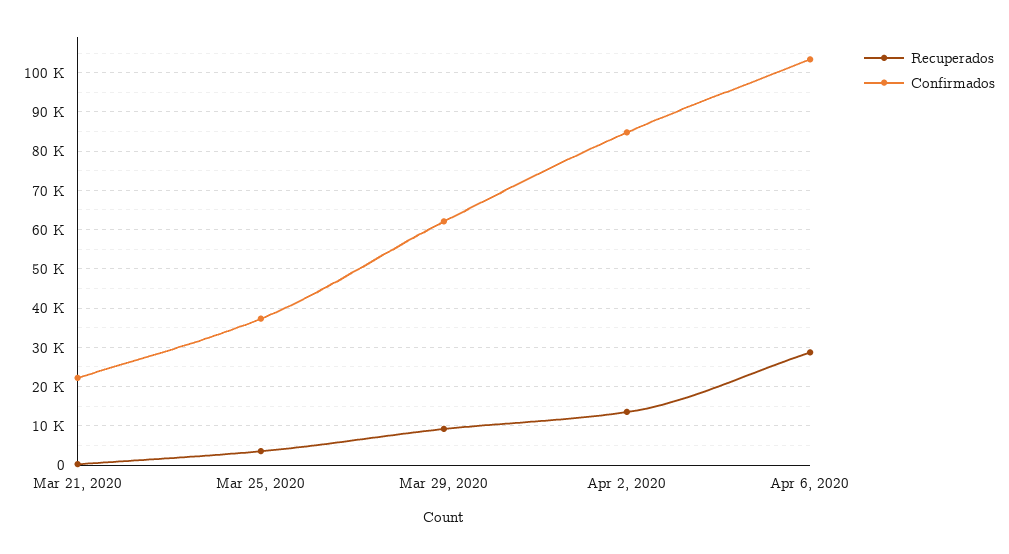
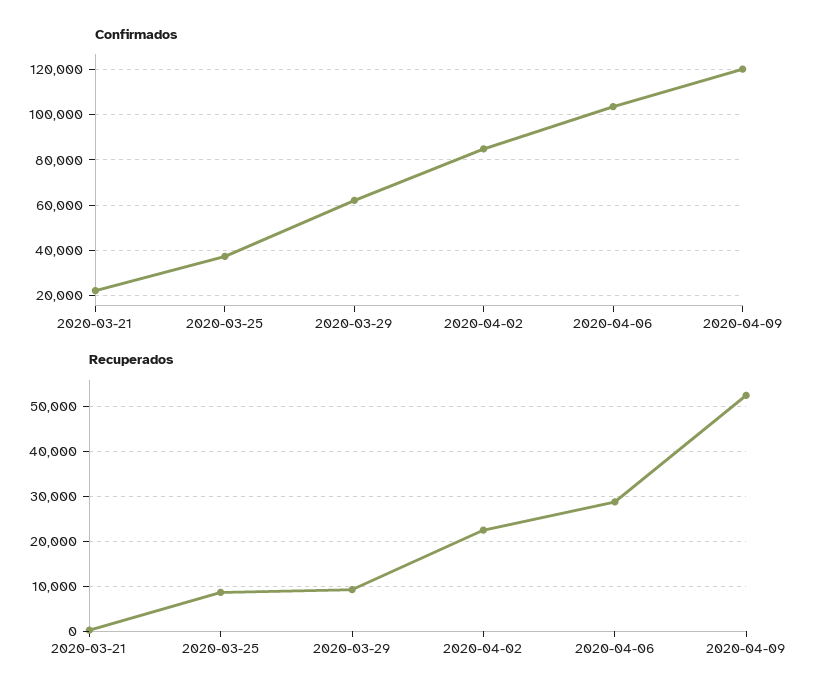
Recuperados, Mar 25, 2020: 4000 -> 8000
Recuperados, Apr 2, 2020: 14000 -> 22000
Confirmados, 2020-04-09: none -> 120000
Recuperados, 2020-04-09: none -> 52000

